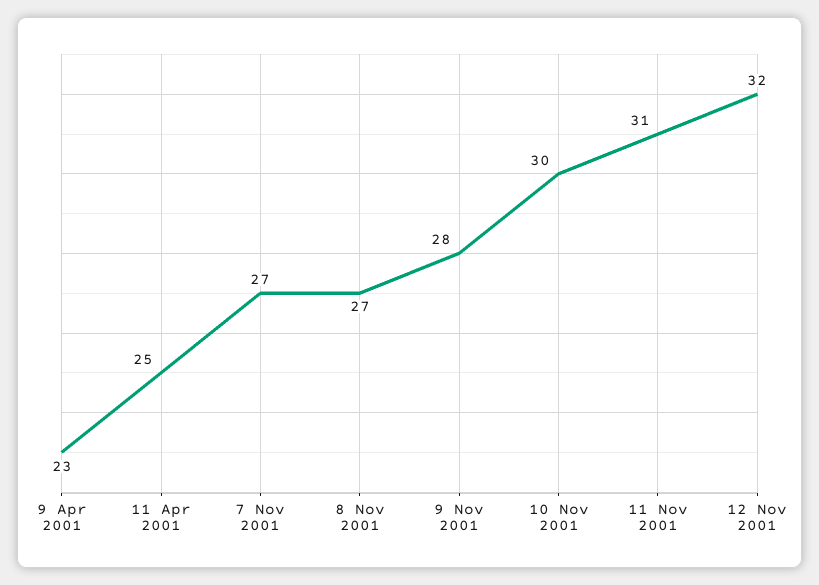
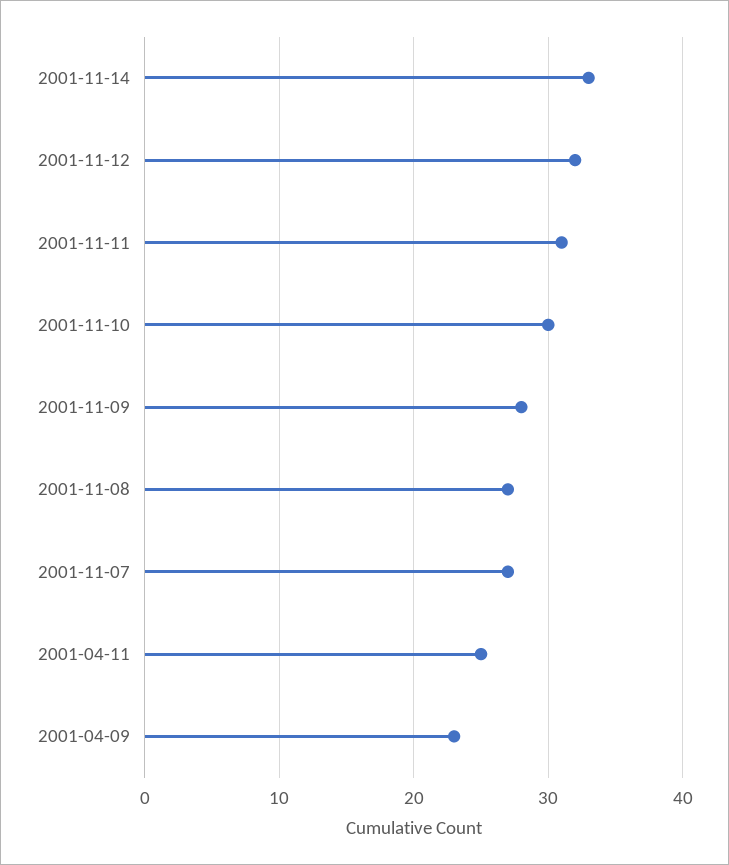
2001-11-14: none -> 33

